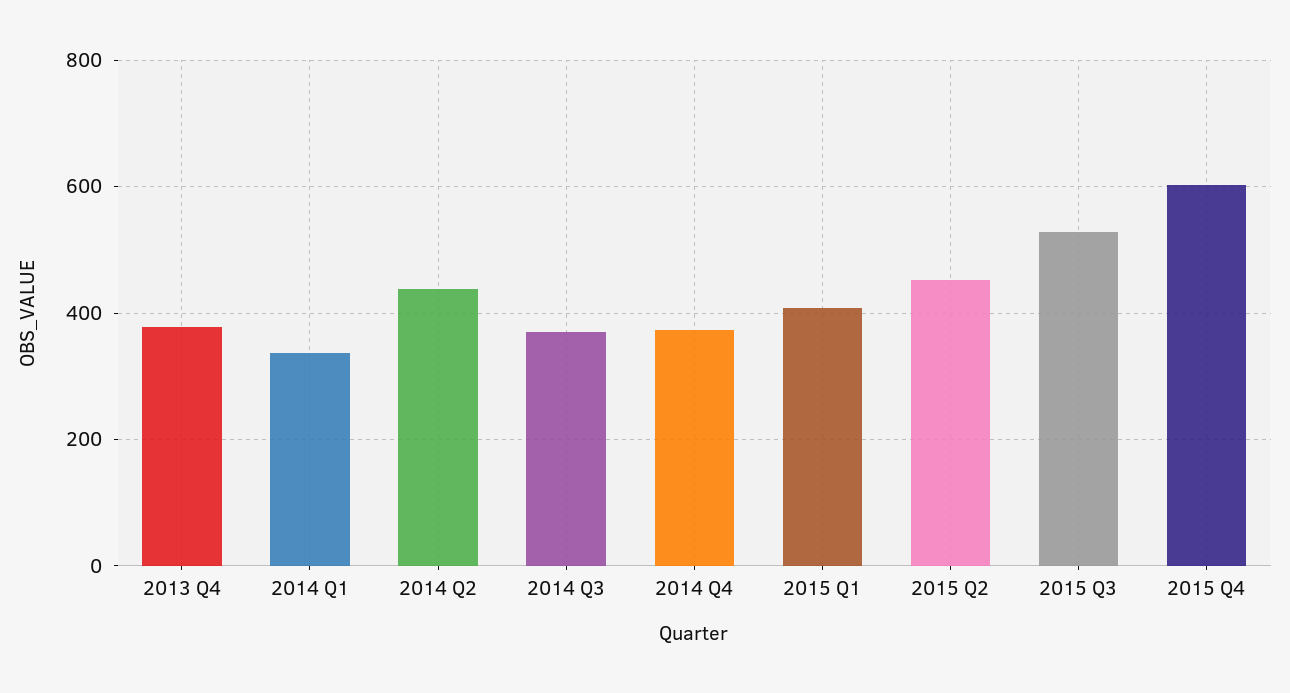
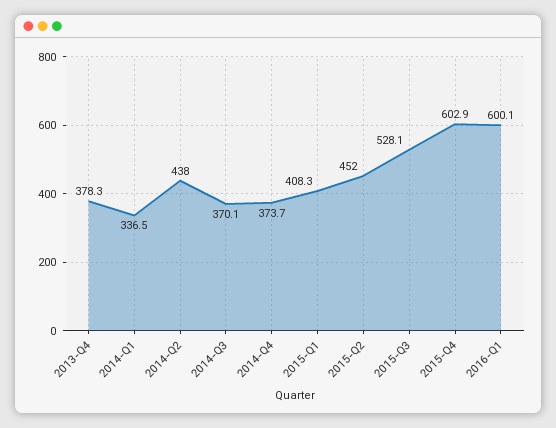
2016-Q1: none -> 600.1

